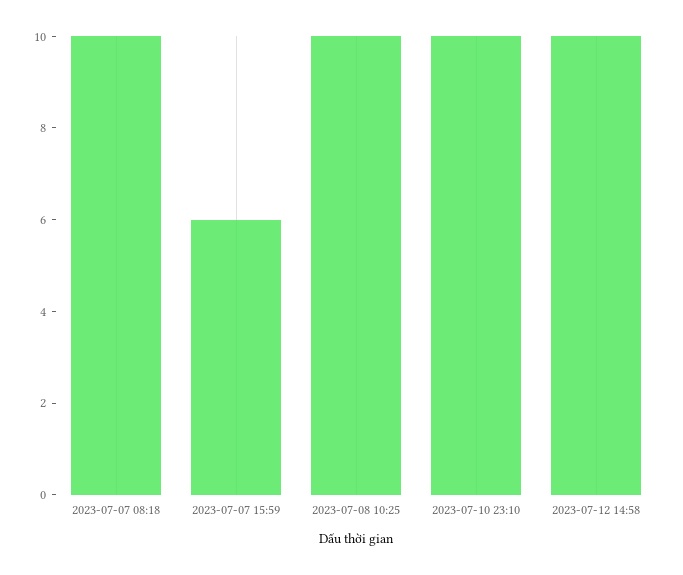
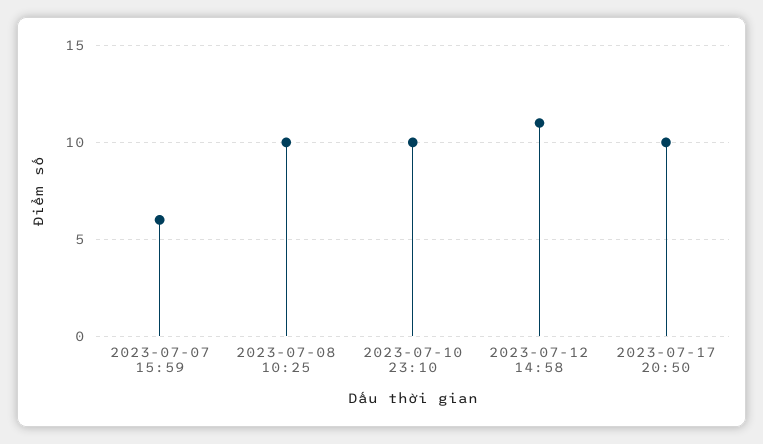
2023-07-07 08:18: 10 -> none
2023-07-12 14:58: 10 -> 11
2023-07-17 20:50: none -> 10

